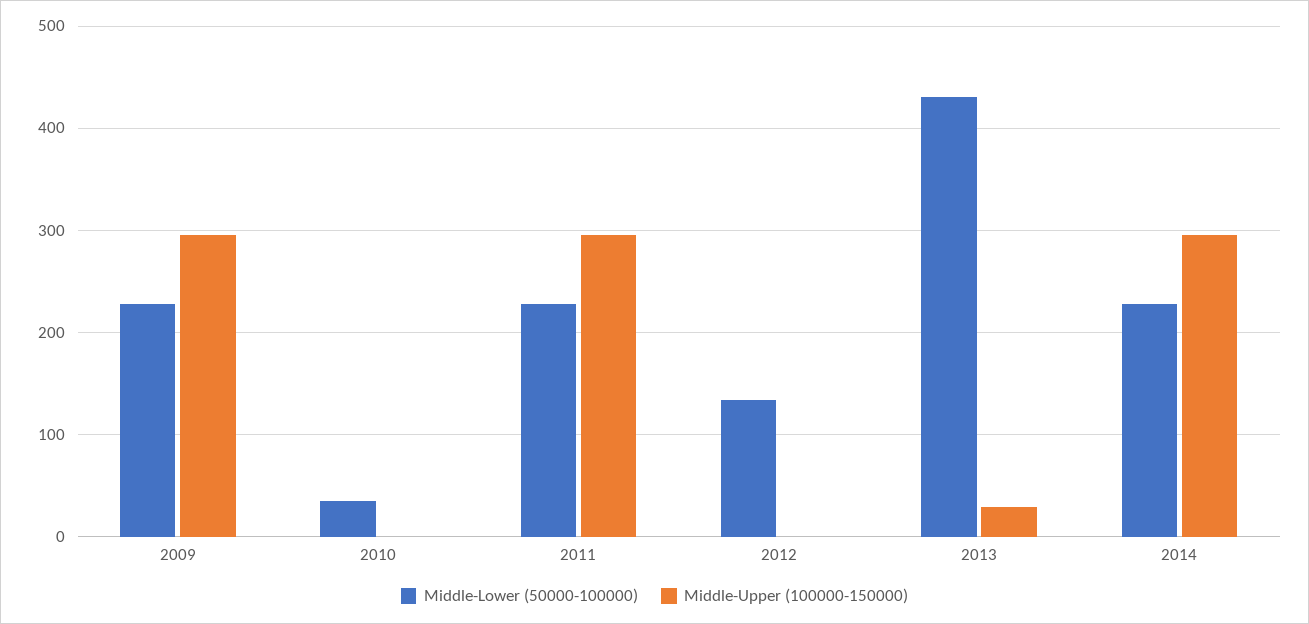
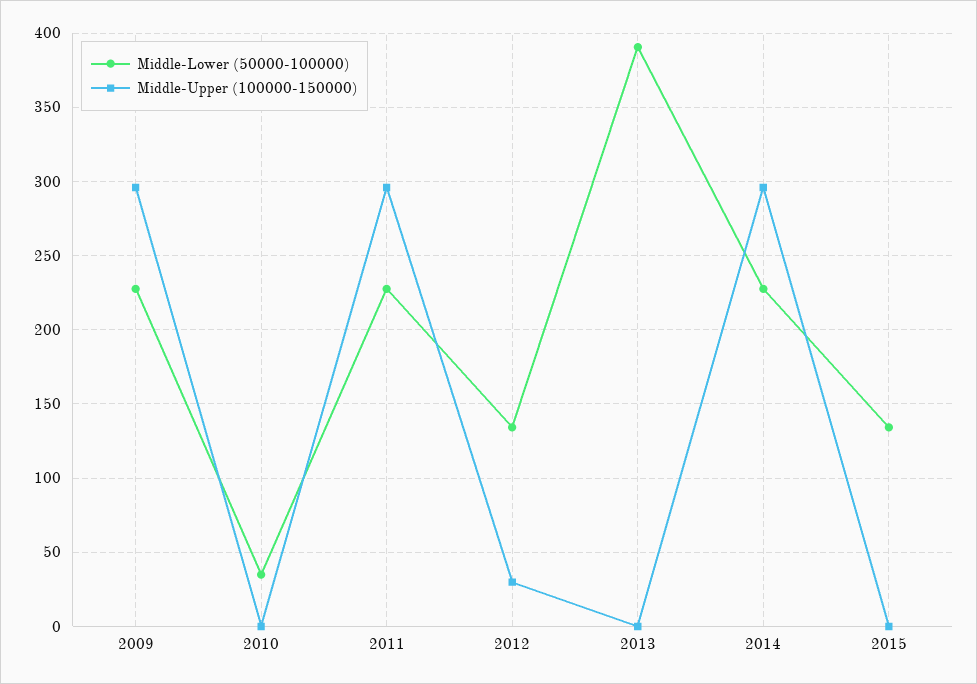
Middle-Upper (100000-150000), 2012: 0 -> 30
Middle-Lower (50000-100000), 2013: 430 -> 390
Middle-Upper (100000-150000), 2013: 30 -> 0
Middle-Lower (50000-100000), 2015: none -> 135
Middle-Upper (100000-150000), 2015: none -> 0

